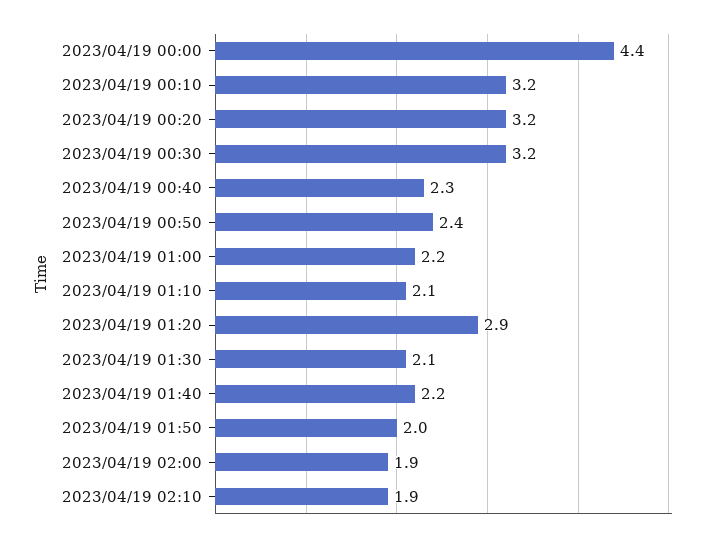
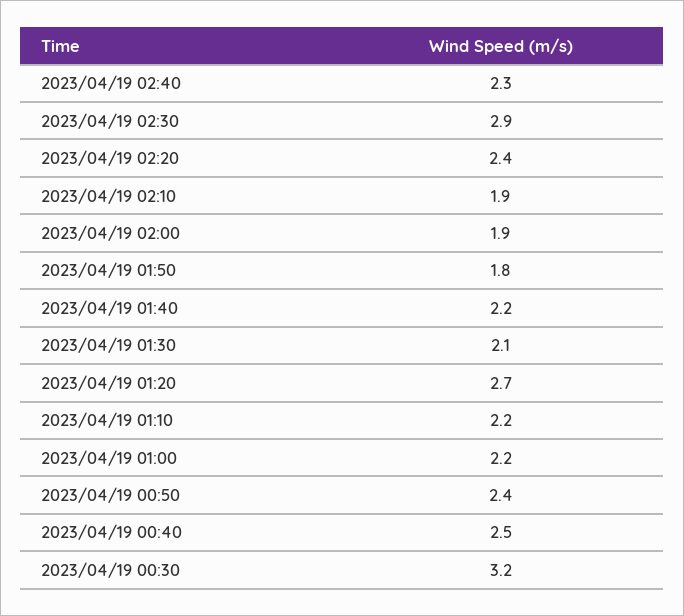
2023/04/19 00:00: 4.4 -> none
2023/04/19 00:10: 3.2 -> none
2023/04/19 00:20: 3.2 -> none
2023/04/19 00:40: 2.3 -> 2.5
2023/04/19 01:10: 2.1 -> 2.2
2023/04/19 01:20: 2.9 -> 2.7
2023/04/19 01:50: 2 -> 1.8
2023/04/19 02:40: none -> 2.3
2023/04/19 02:30: none -> 2.9
2023/04/19 02:20: none -> 2.4

